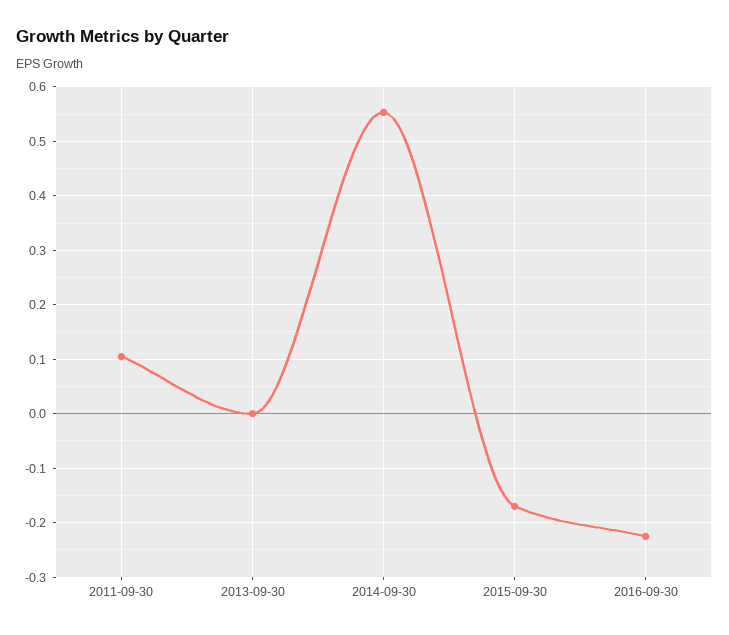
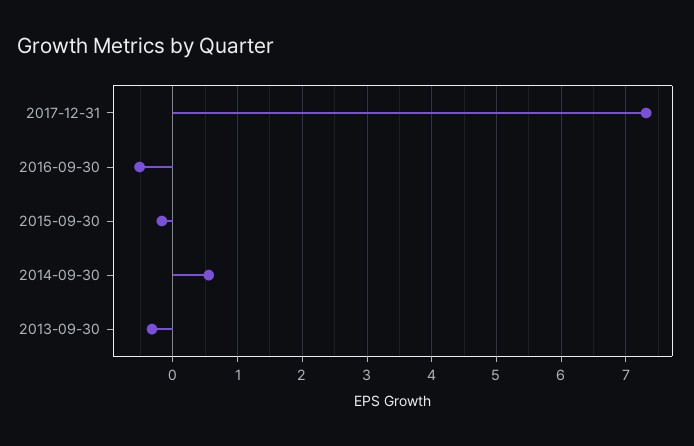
2011-09-30: 0.1 -> none
2013-09-30: 0 -> -0.3
2016-09-30: -0.22 -> -0.5
2017-12-31: none -> 7.3

